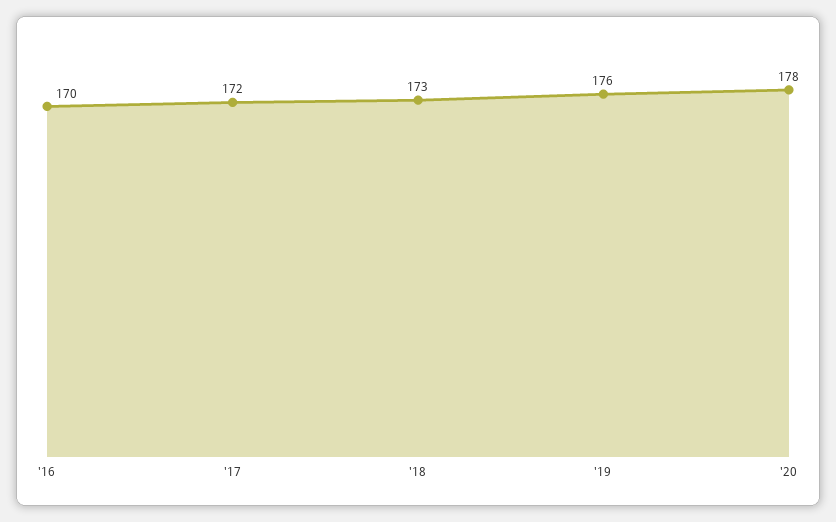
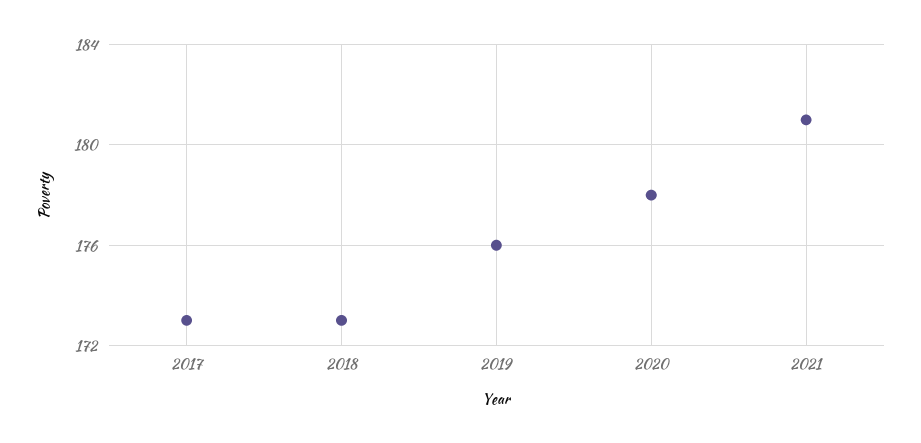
'16: 170 -> none
'17: 172 -> 173
2021: none -> 181

